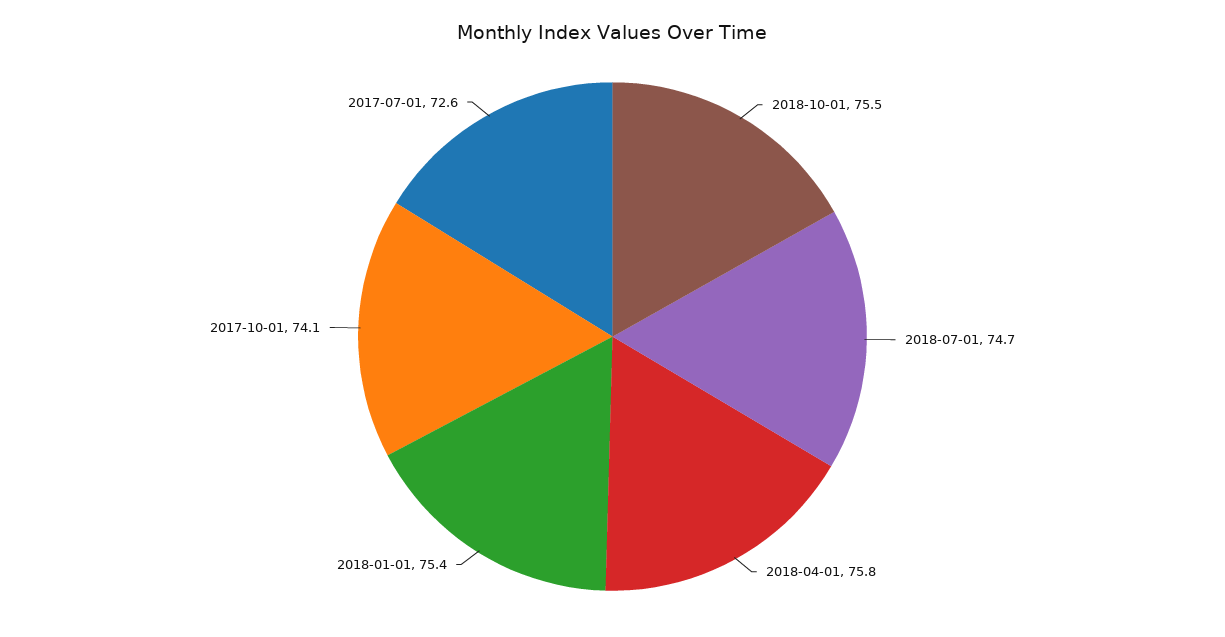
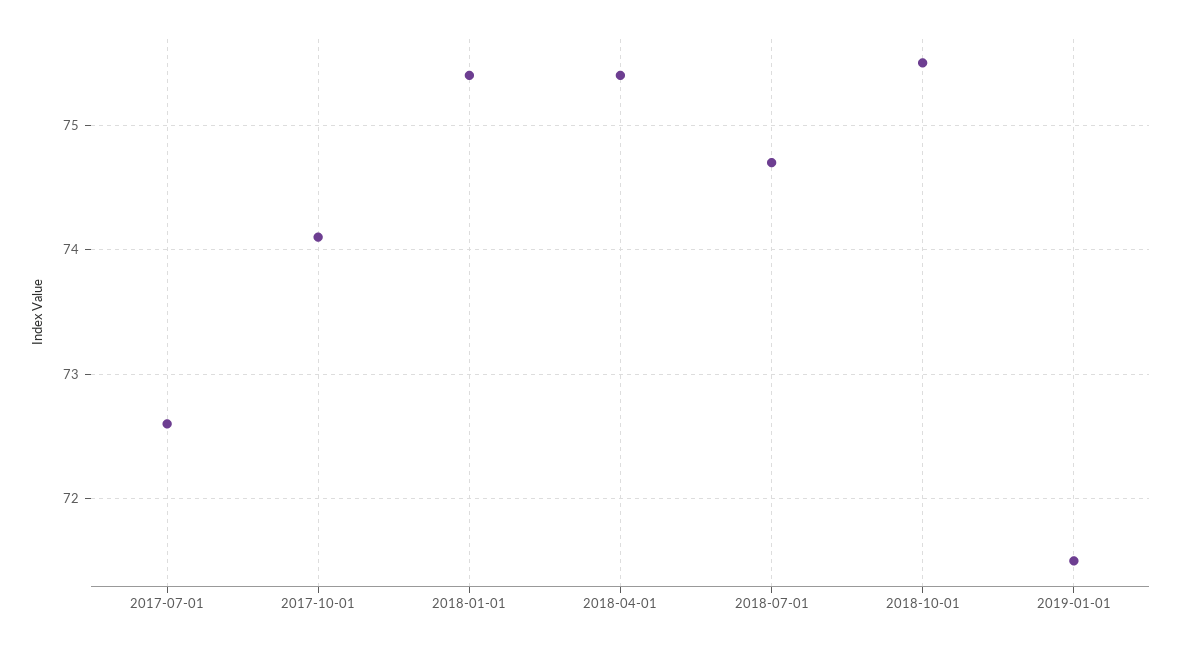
2018-04-01: 75.8 -> 75.4
2019-01-01: none -> 71.5

